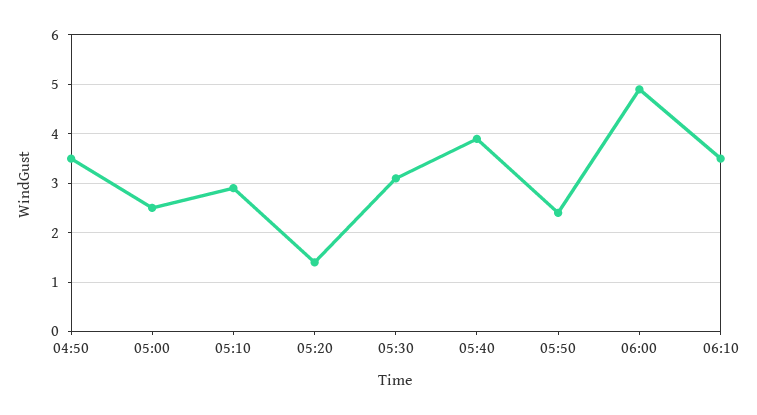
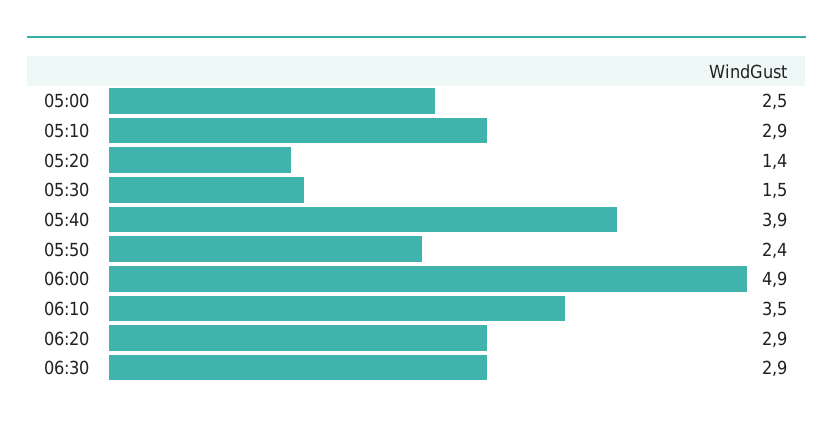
04:50: 3.5 -> none
05:30: 3 -> 1.5
06:20: none -> 2.9
06:30: none -> 2.9

